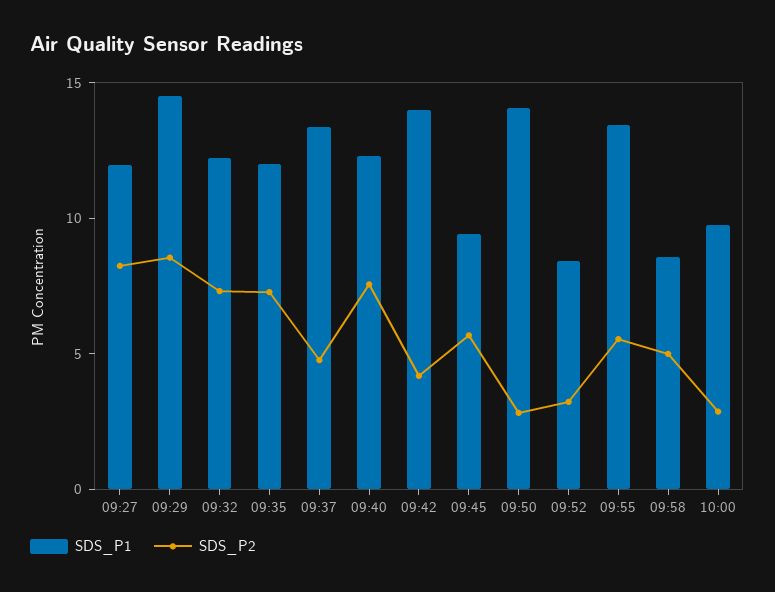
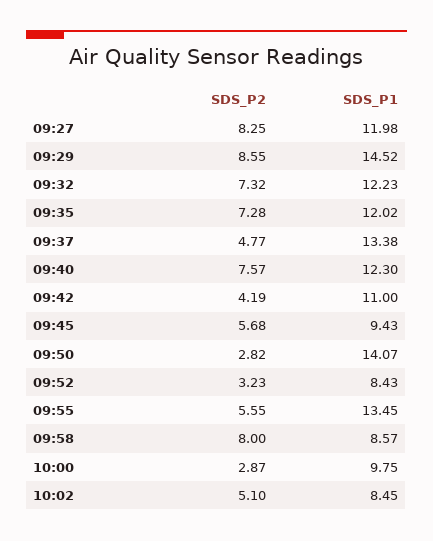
SDS_P1, 09:42: 14 -> 11
SDS_P2, 09:58: 5 -> 8
SDS_P2, 10:02: none -> 5.1
SDS_P1, 10:02: none -> 8.45

